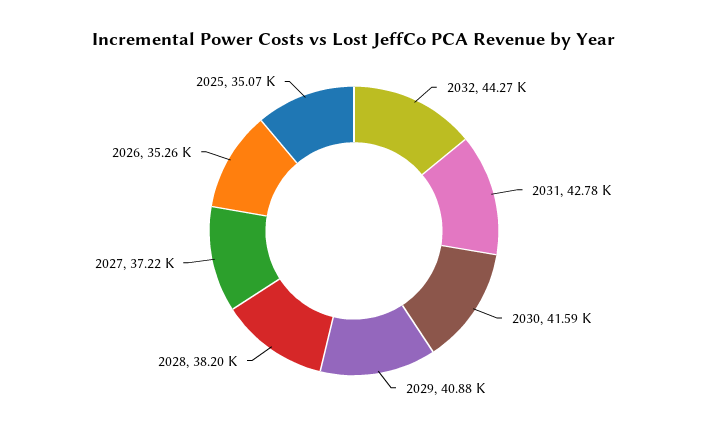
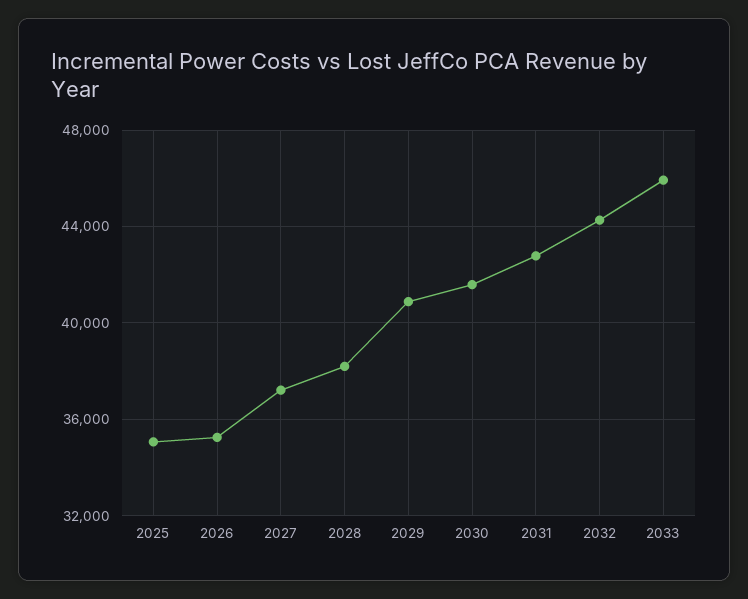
2033: none -> 46000

